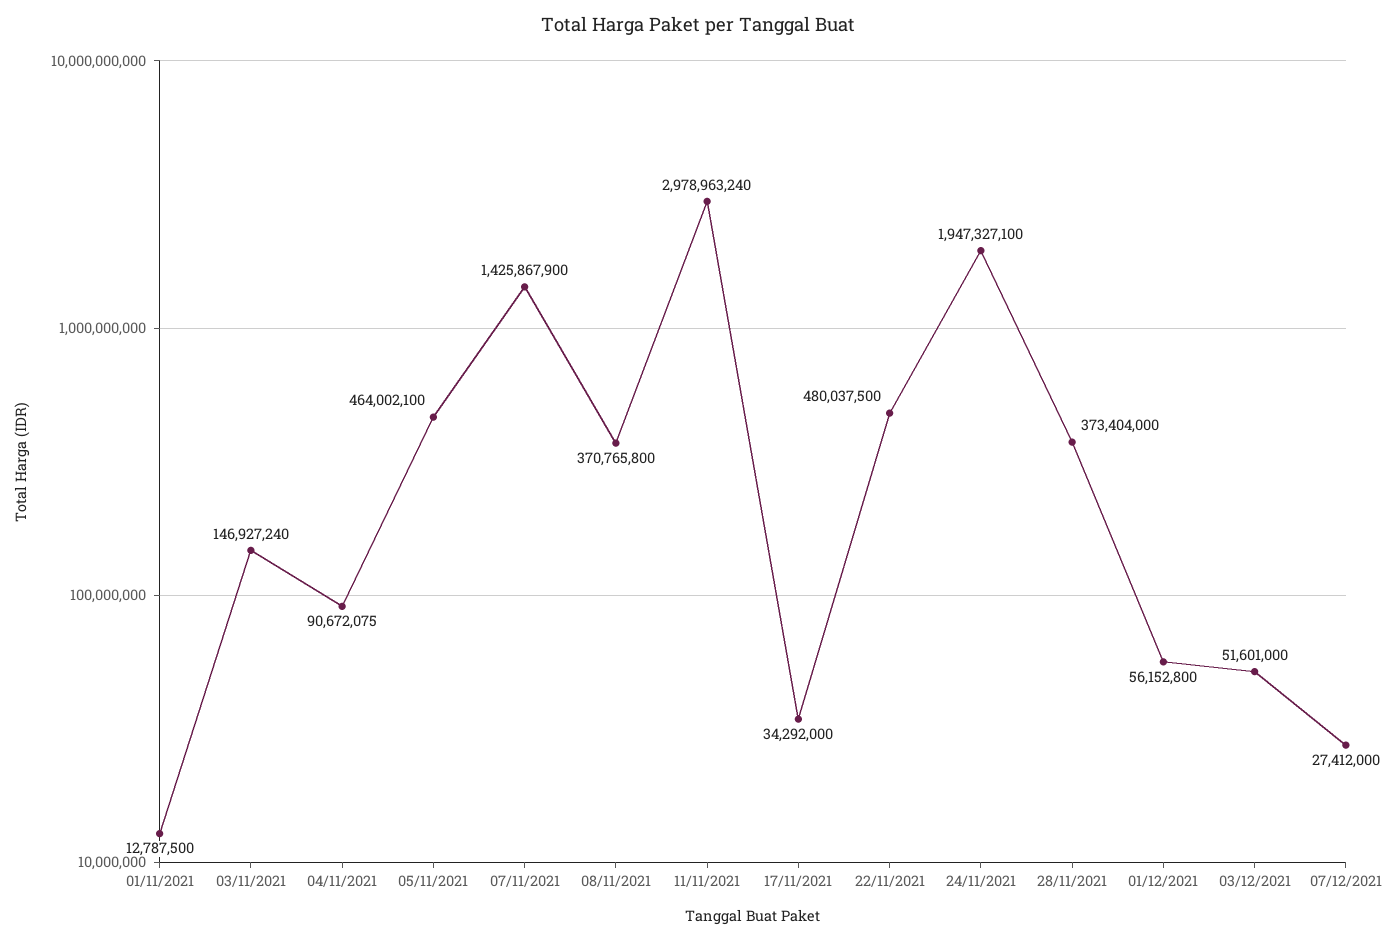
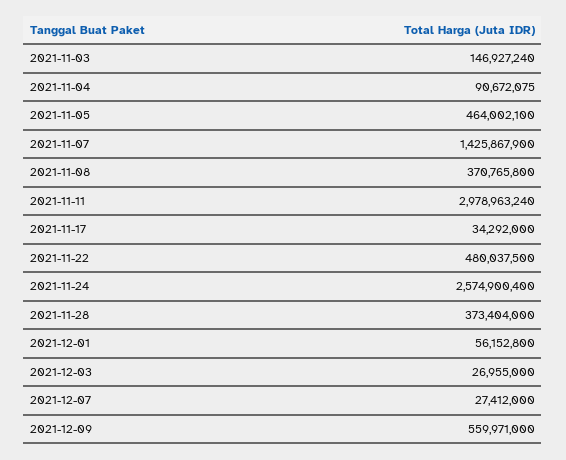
01/11/2021: 12787500 -> none
24/11/2021: 1947327100 -> 2574900400
03/12/2021: 51601000 -> 26955000
2021-12-09: none -> 559971000

